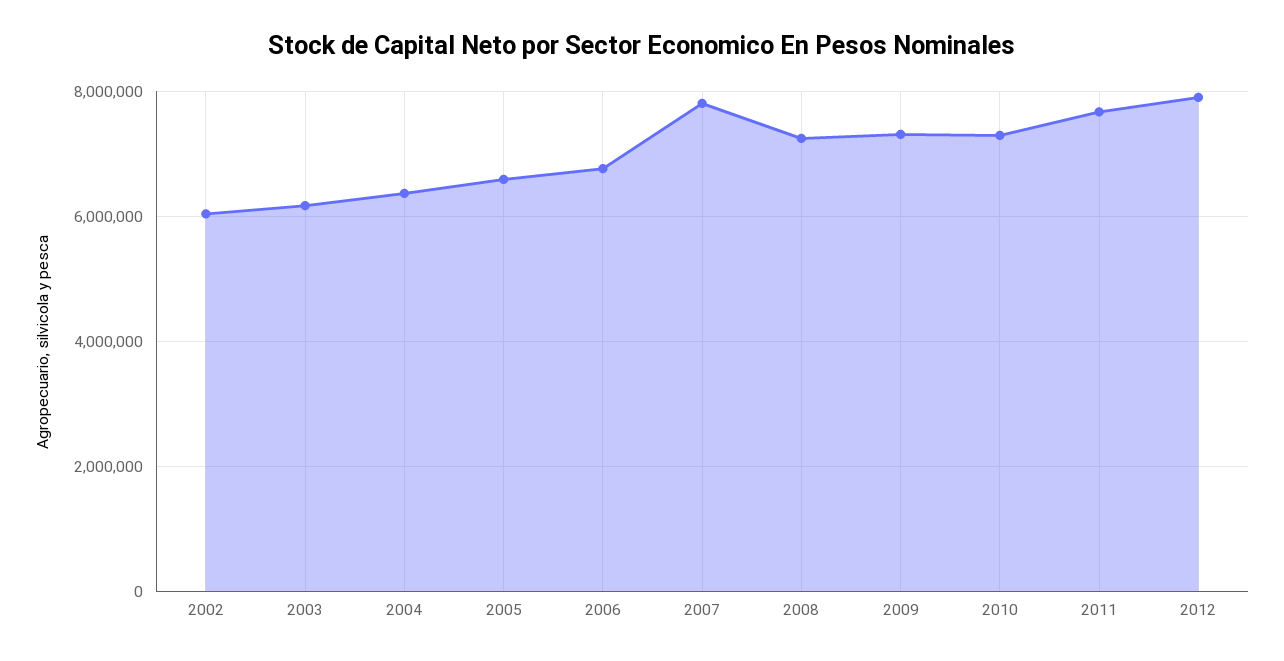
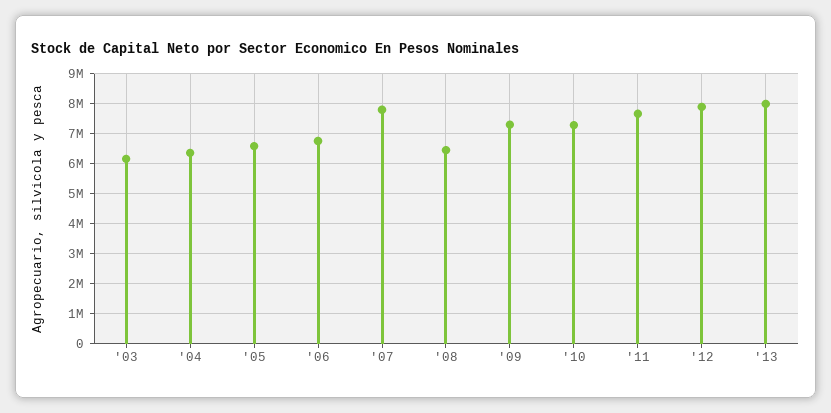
2002: 6000000 -> none
2008: 7200000 -> 6500000
'13: none -> 8000000

